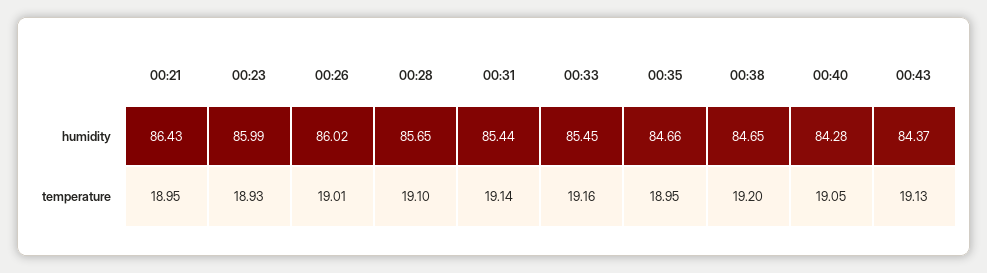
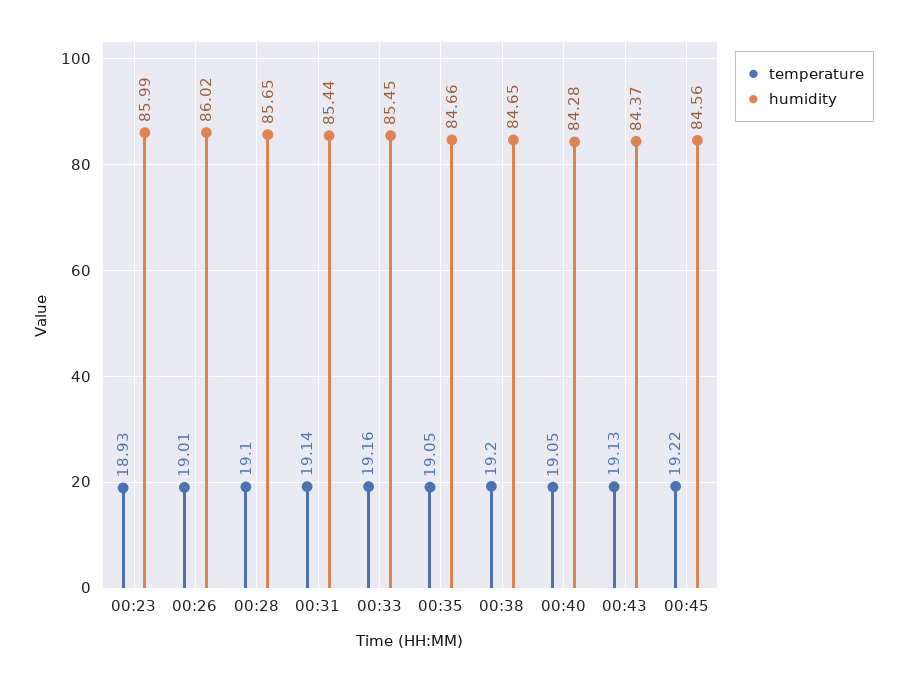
humidity, 00:21: 86.43 -> none
temperature, 00:21: 18.95 -> none
temperature, 00:35: 18.95 -> 19.05
temperature, 00:45: none -> 19.22
humidity, 00:45: none -> 84.56

